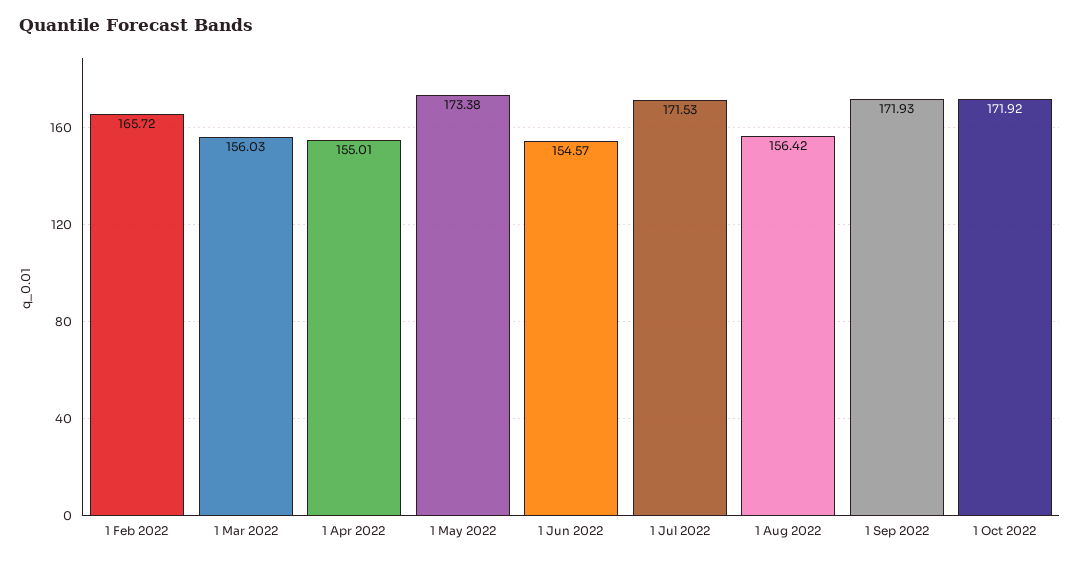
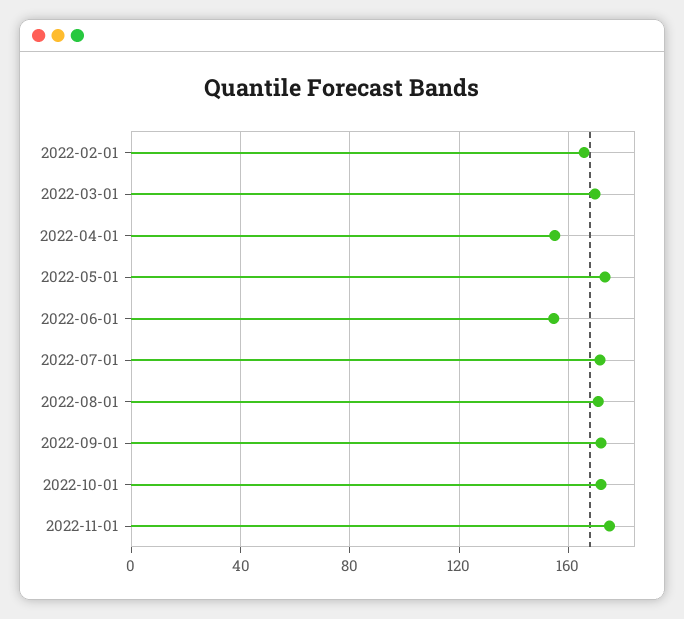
1 Mar 2022: 156.03 -> 170
1 Aug 2022: 156.42 -> 170
2022-11-01: none -> 175

